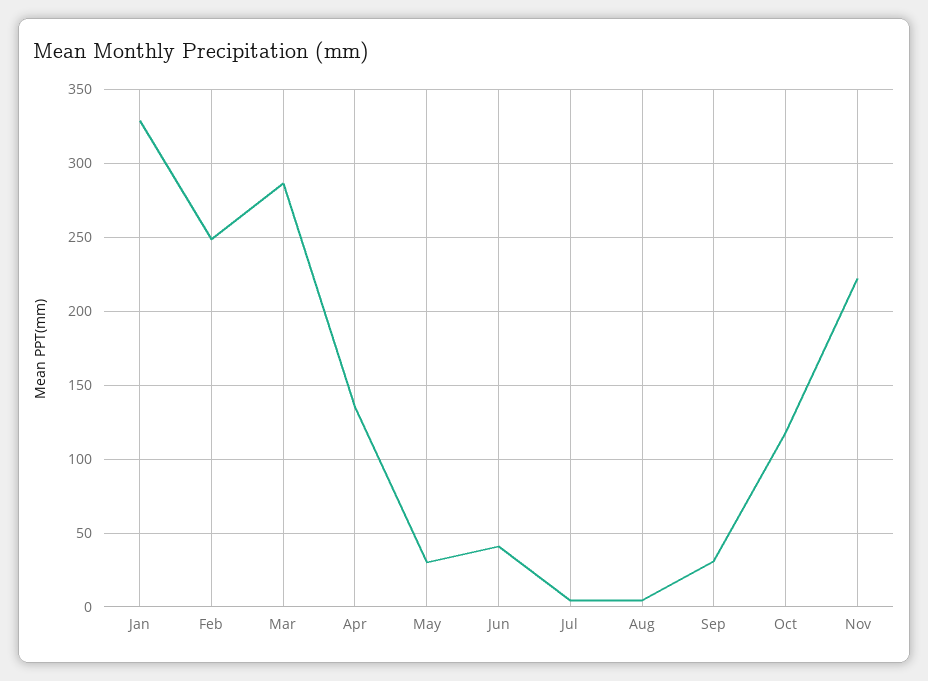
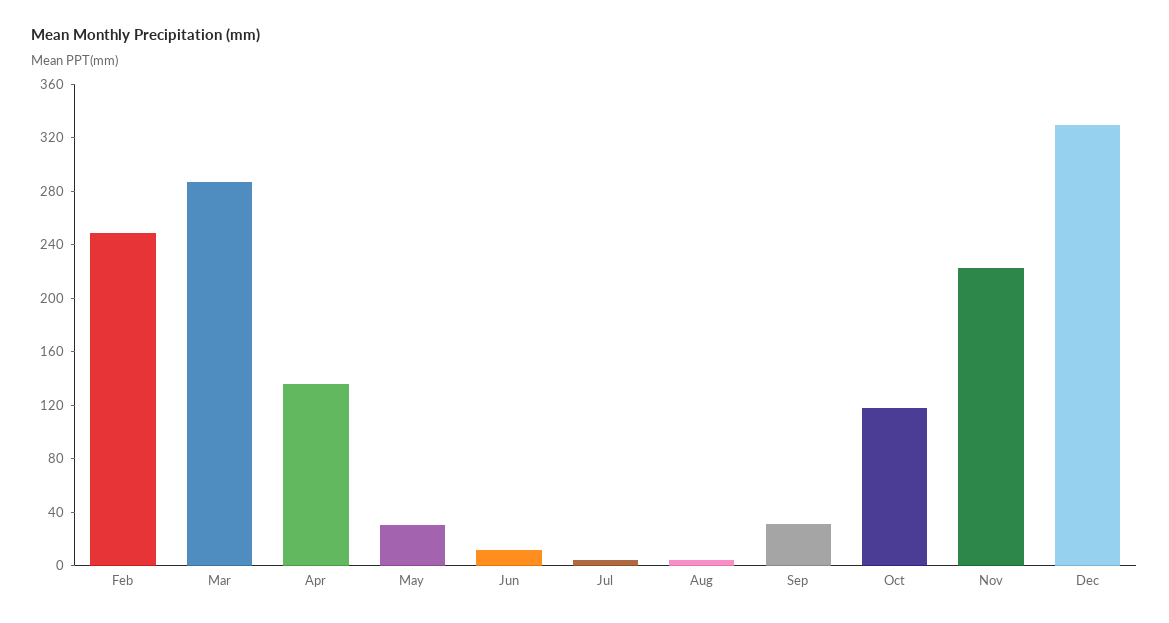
Jan: 330 -> none
Jun: 40 -> 10
Dec: none -> 330

